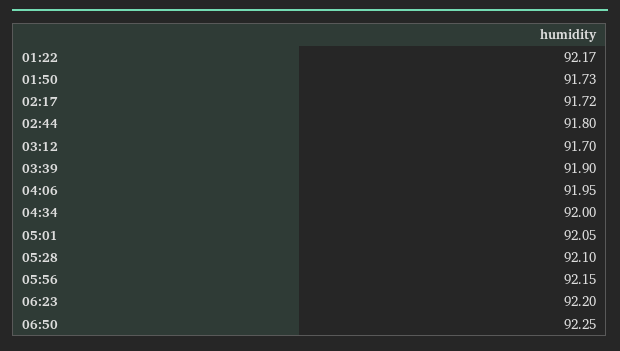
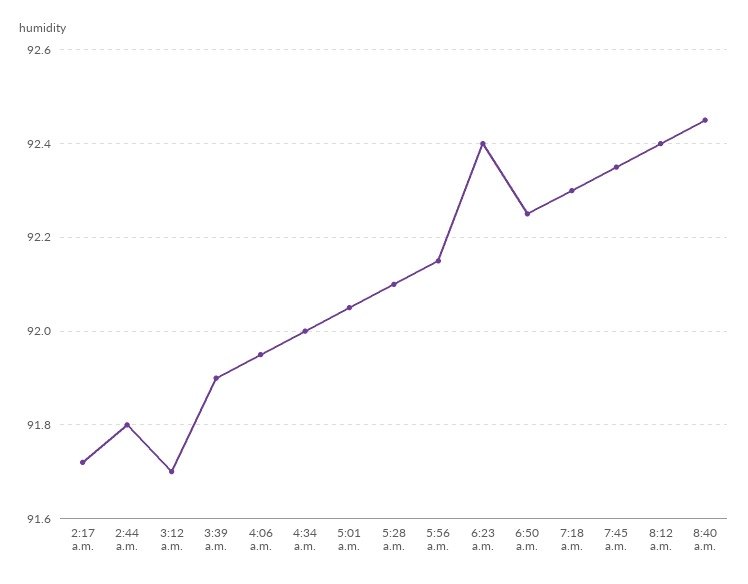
01:22: 92.17 -> none
01:50: 91.73 -> none
06:23: 92.2 -> 92.4
7:18 a.m.: none -> 92.3
7:45 a.m.: none -> 92.35
8:12 a.m.: none -> 92.4
8:40 a.m.: none -> 92.45

